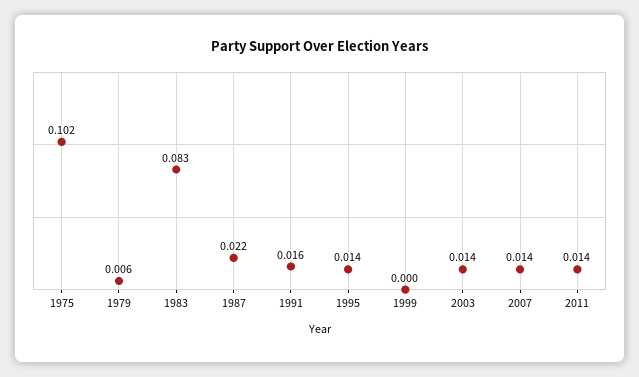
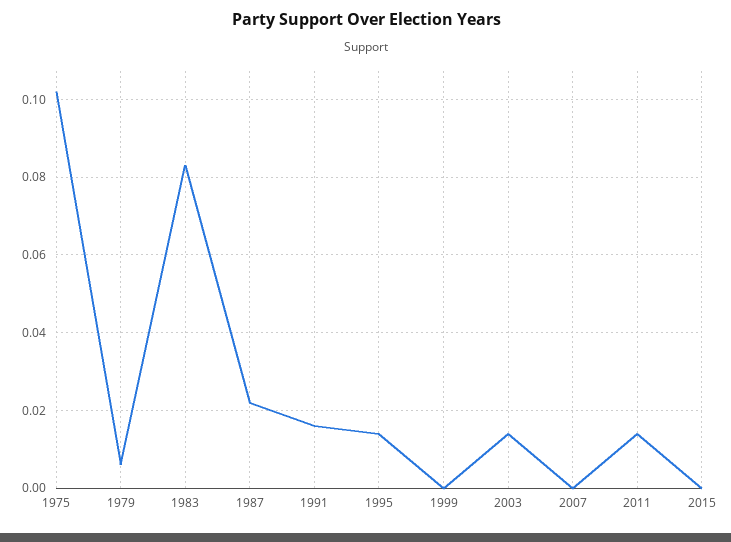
2007: 0.014 -> 0
2015: none -> 0

